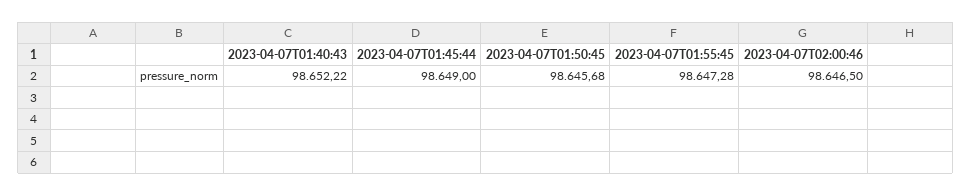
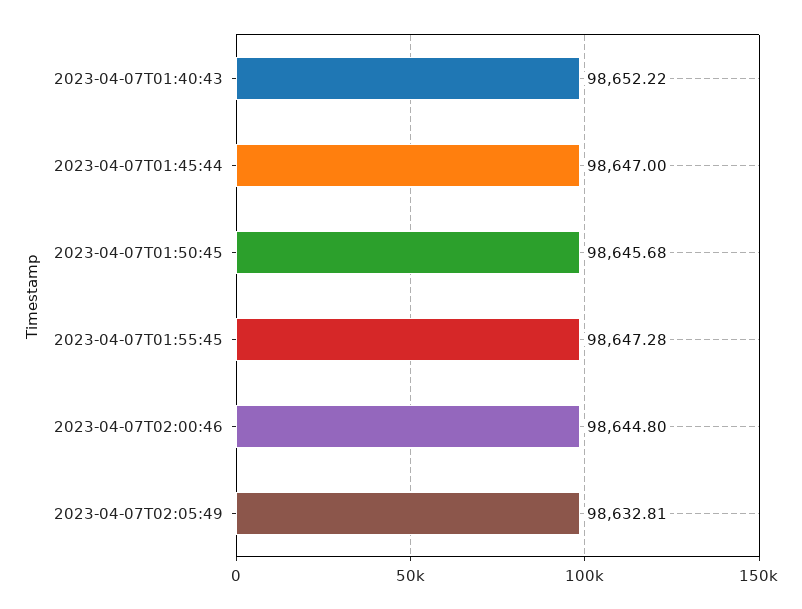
2023-04-07T01:45:44: 98649 -> 98647
2023-04-07T02:00:46: 98646.5 -> 98644.8
2023-04-07T02:05:49: none -> 98632.81

